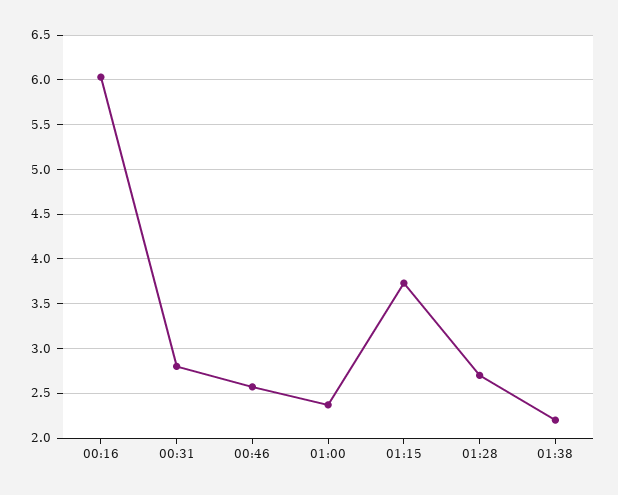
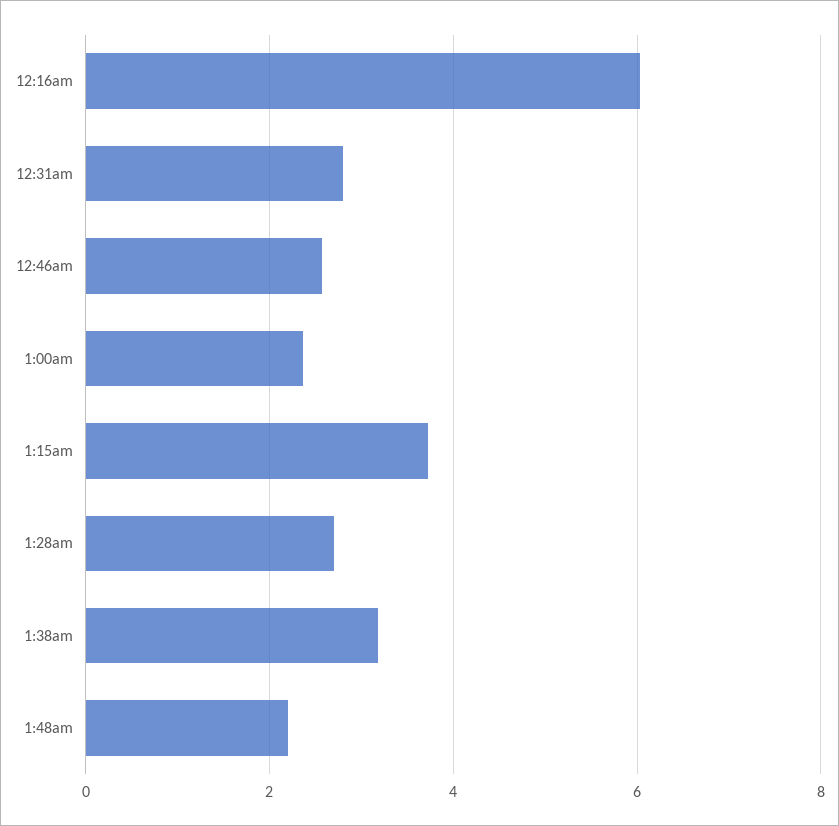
01:38: 2.2 -> 3.2
1:48am: none -> 2.2

